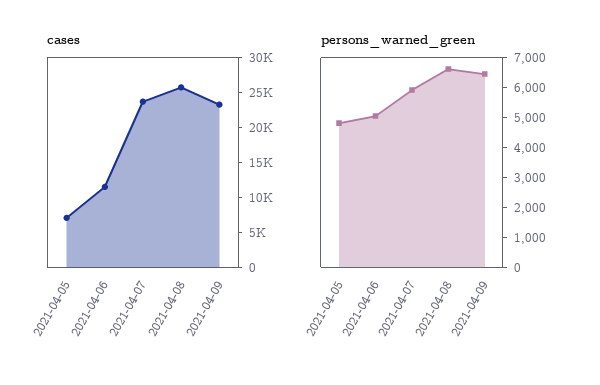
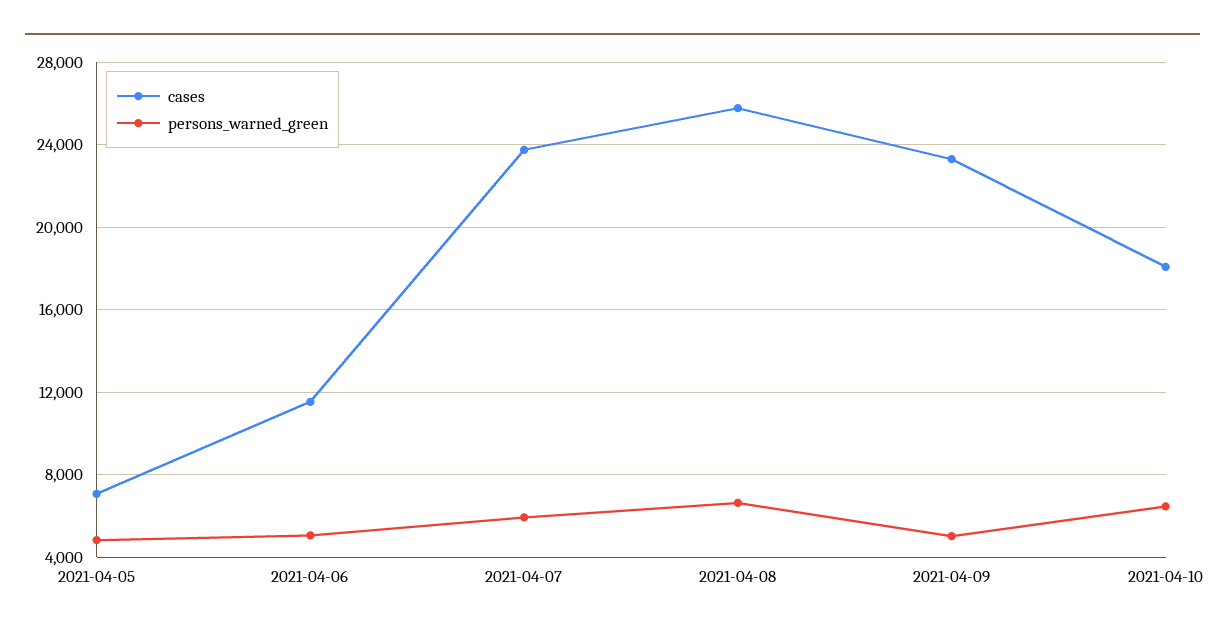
persons_warned_green, 2021-04-09: 6500 -> 5000
cases, 2021-04-10: none -> 18000
persons_warned_green, 2021-04-10: none -> 6500

